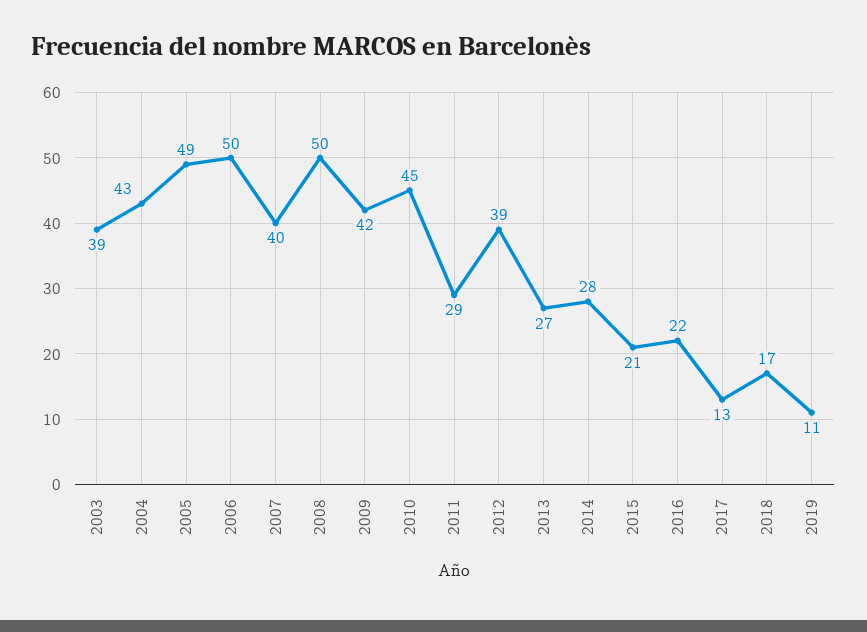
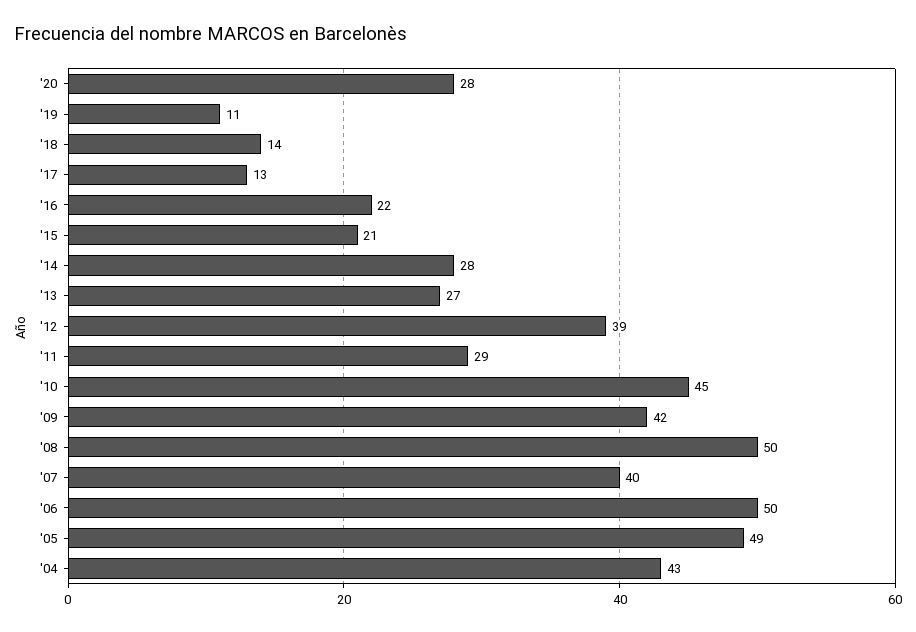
2003: 39 -> none
2018: 17 -> 14
'20: none -> 28

